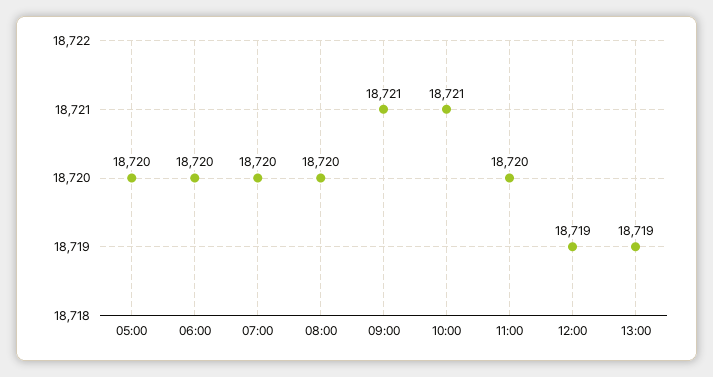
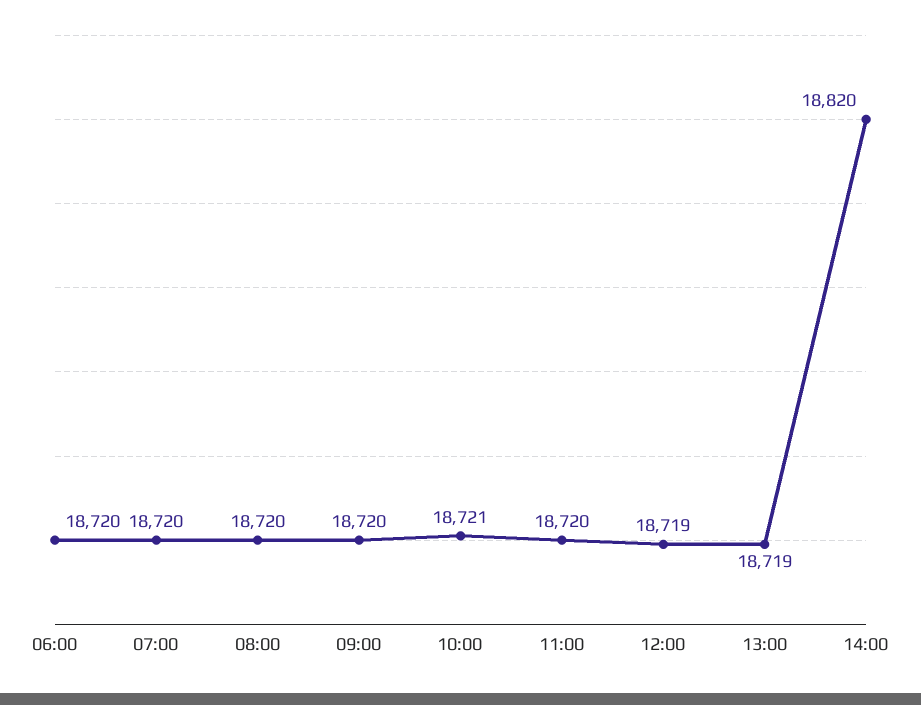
05:00: 18720 -> none
09:00: 18721 -> 18720
14:00: none -> 18820

